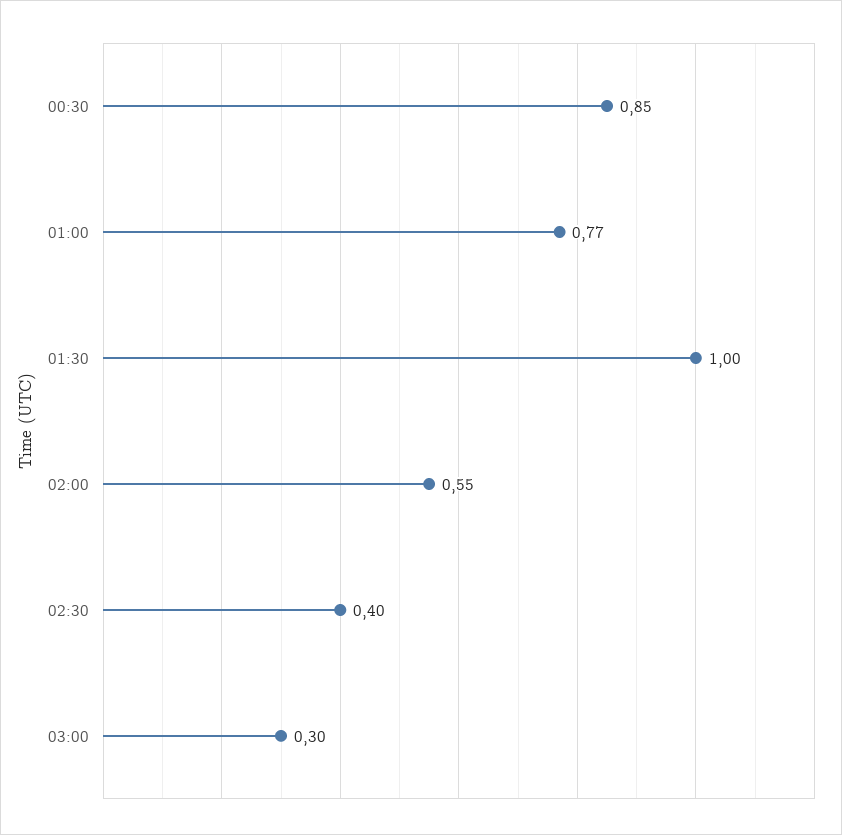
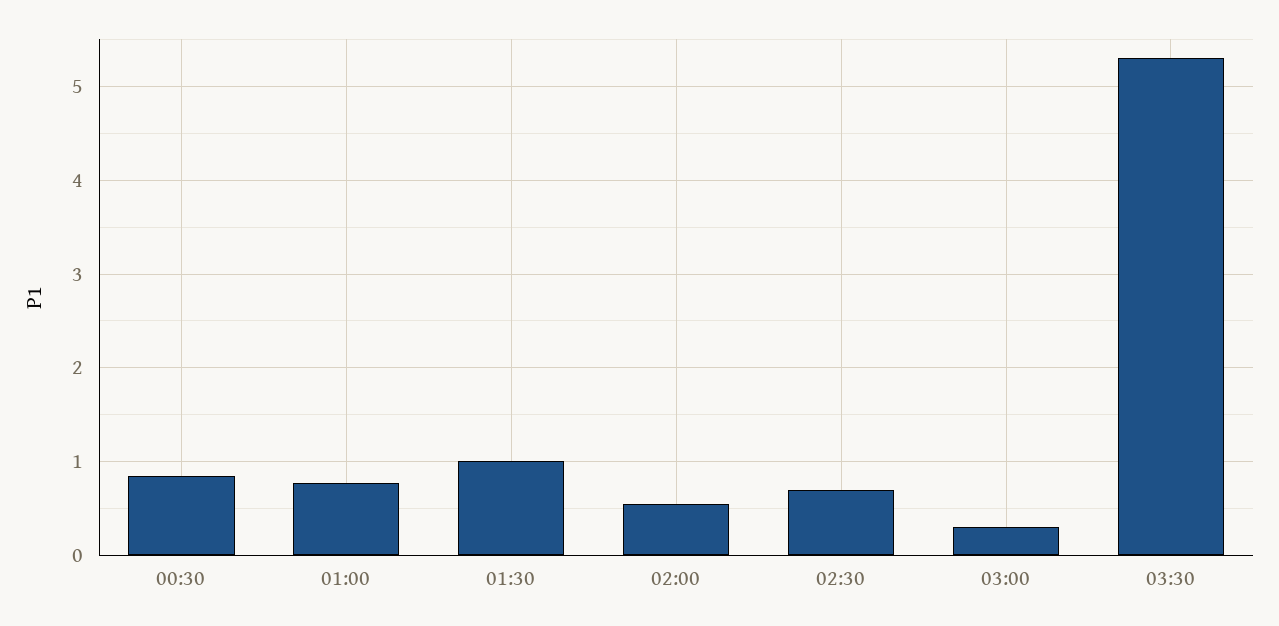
02:30: 0.4 -> 0.7
03:30: none -> 5.3

